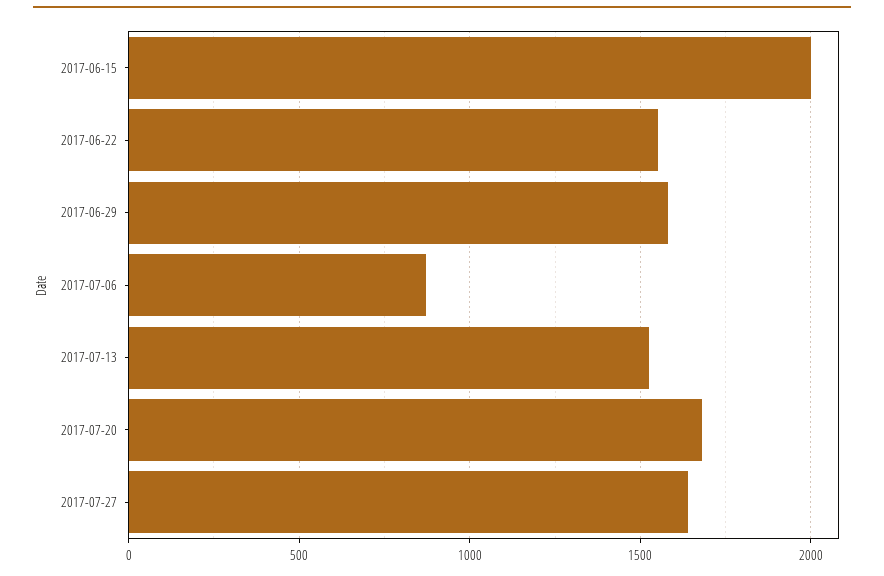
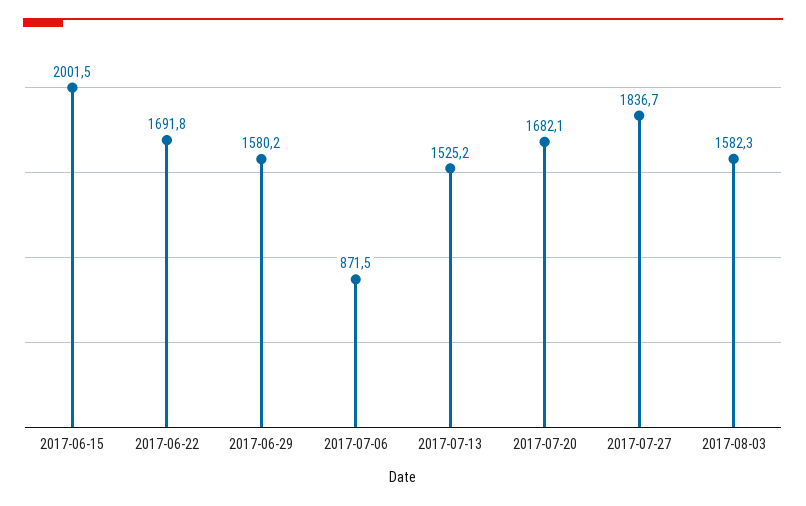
2017-06-22: 1550 -> 1691.8
2017-07-27: 1650 -> 1836.7
2017-08-03: none -> 1582.3

